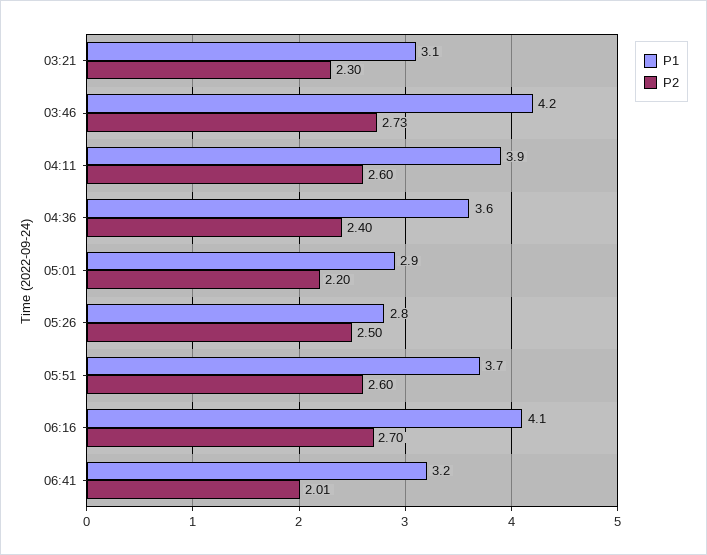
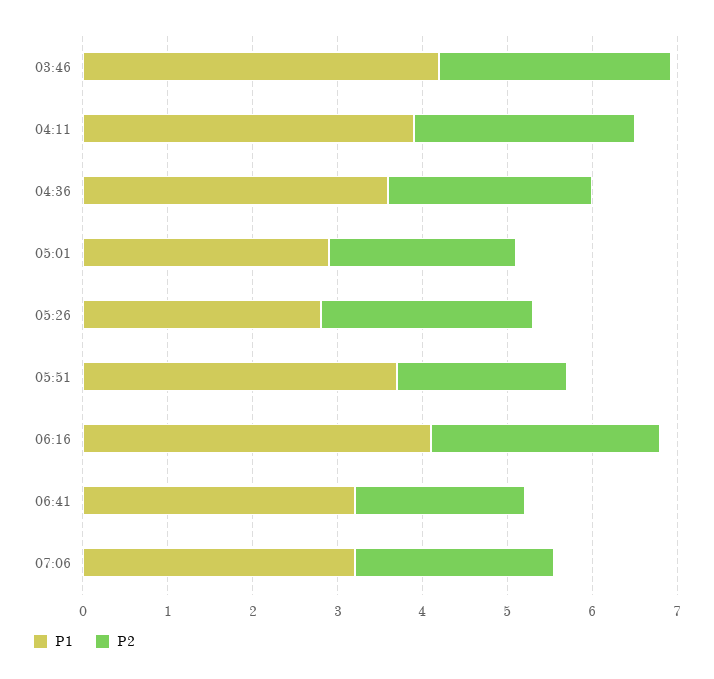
P1, 03:21: 3.1 -> none
P2, 03:21: 2.3 -> none
P2, 05:51: 2.6 -> 2
P1, 07:06: none -> 3.2
P2, 07:06: none -> 2.4

